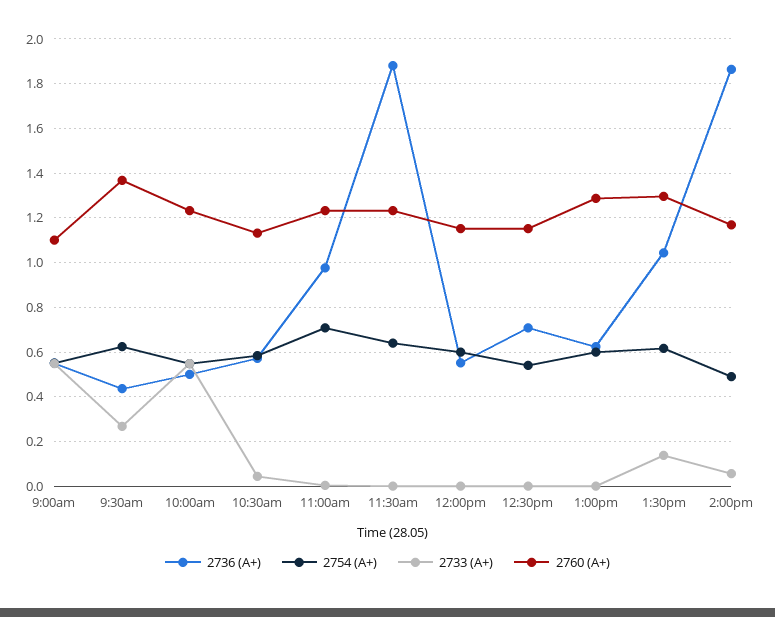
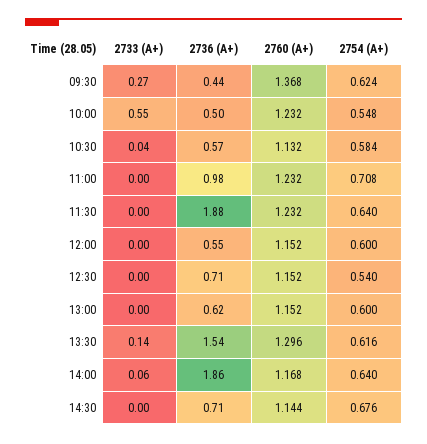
2736 (А+), 9:00am: 0.55 -> none
2754 (А+), 9:00am: 0.55 -> none
2733 (А+), 9:00am: 0.55 -> none
2760 (А+), 9:00am: 1.1 -> none
2760 (А+), 1:00pm: 1.3 -> 1.152
2736 (А+), 1:30pm: 1.05 -> 1.54
2754 (А+), 2:00pm: 0.5 -> 0.64
2733 (А+), 14:30: none -> 0
2736 (А+), 14:30: none -> 0.71
2760 (А+), 14:30: none -> 1.144
2754 (А+), 14:30: none -> 0.676

